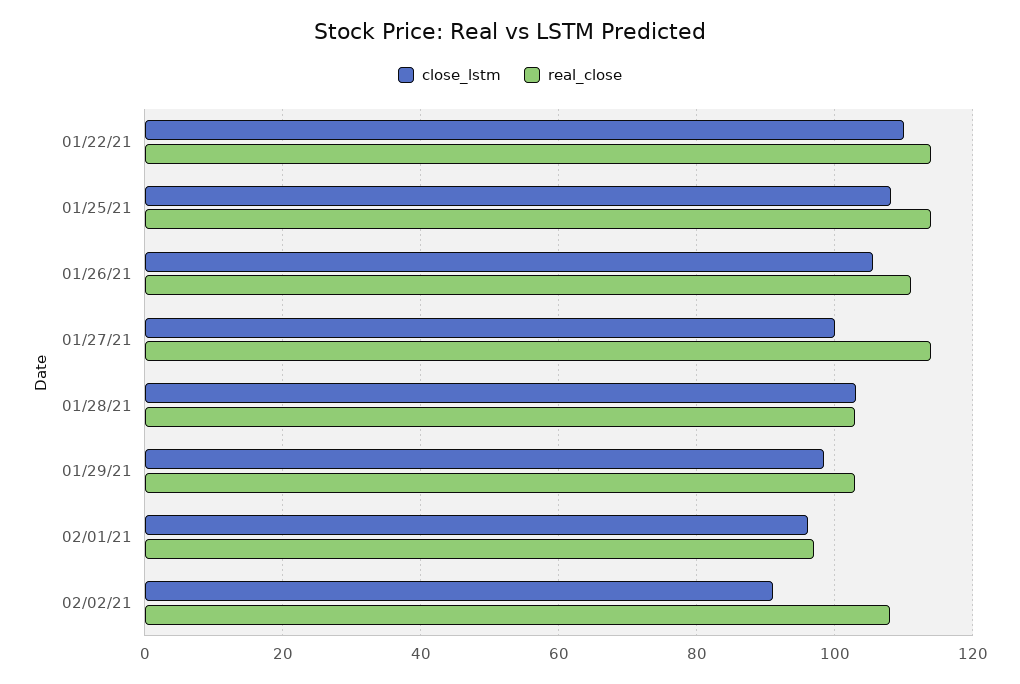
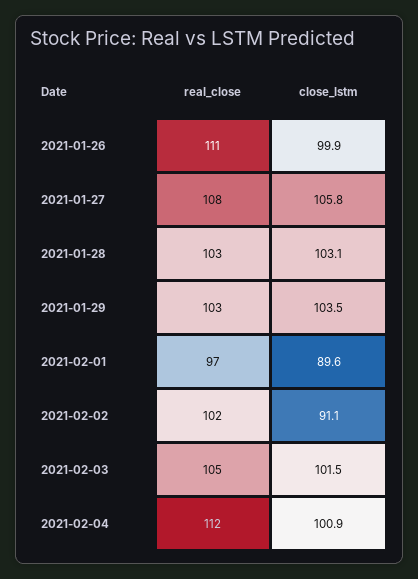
close_lstm, 01/22/21: 110 -> none
real_close, 01/22/21: 114 -> none
close_lstm, 01/25/21: 108 -> none
real_close, 01/25/21: 114 -> none
close_lstm, 01/26/21: 106 -> 99.9
close_lstm, 01/27/21: 100 -> 105.8
real_close, 01/27/21: 114 -> 108
close_lstm, 01/29/21: 98 -> 103.5
close_lstm, 02/01/21: 96 -> 89.6
real_close, 02/02/21: 108 -> 102
real_close, 2021-02-03: none -> 105
close_lstm, 2021-02-03: none -> 101.5
real_close, 2021-02-04: none -> 112
close_lstm, 2021-02-04: none -> 100.9

